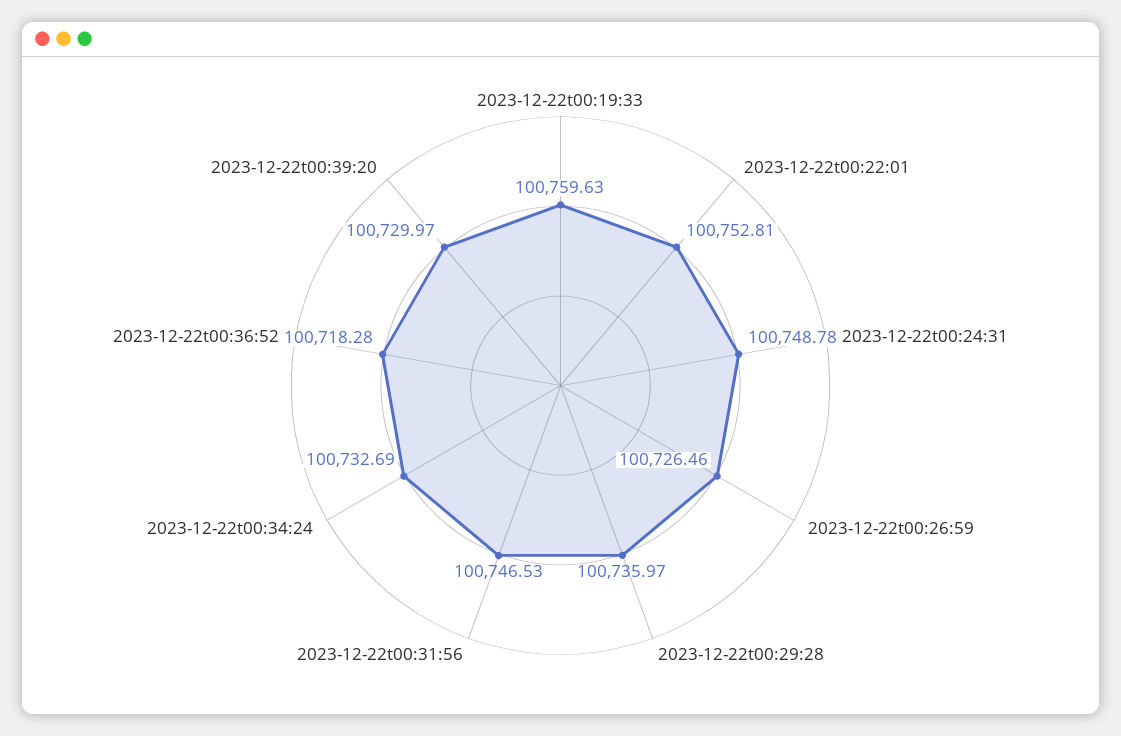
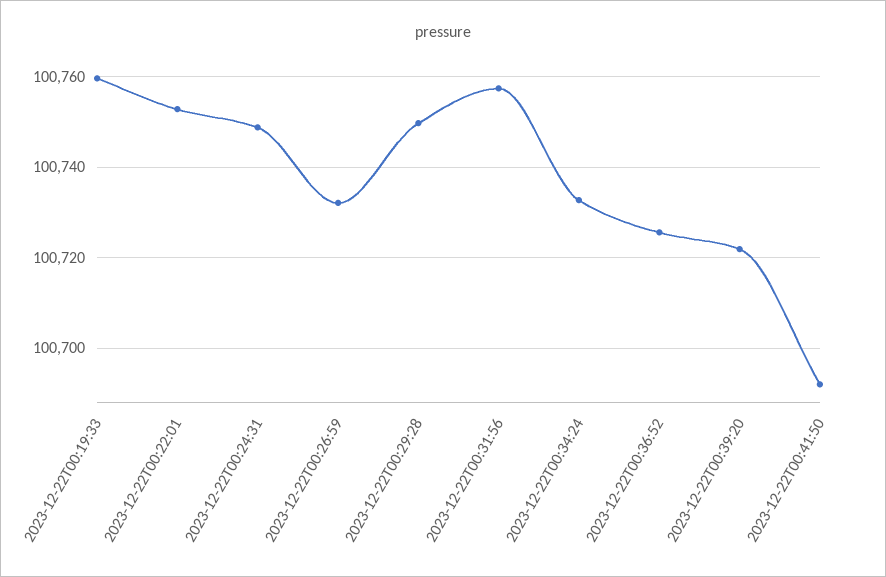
2023-12-22t00:26:59: 100726.46 -> 100732
2023-12-22t00:29:28: 100735.97 -> 100750
2023-12-22t00:31:56: 100746.53 -> 100758
2023-12-22t00:36:52: 100718.28 -> 100726
2023-12-22t00:39:20: 100729.97 -> 100722
2023-12-22T00:41:50: none -> 100692

